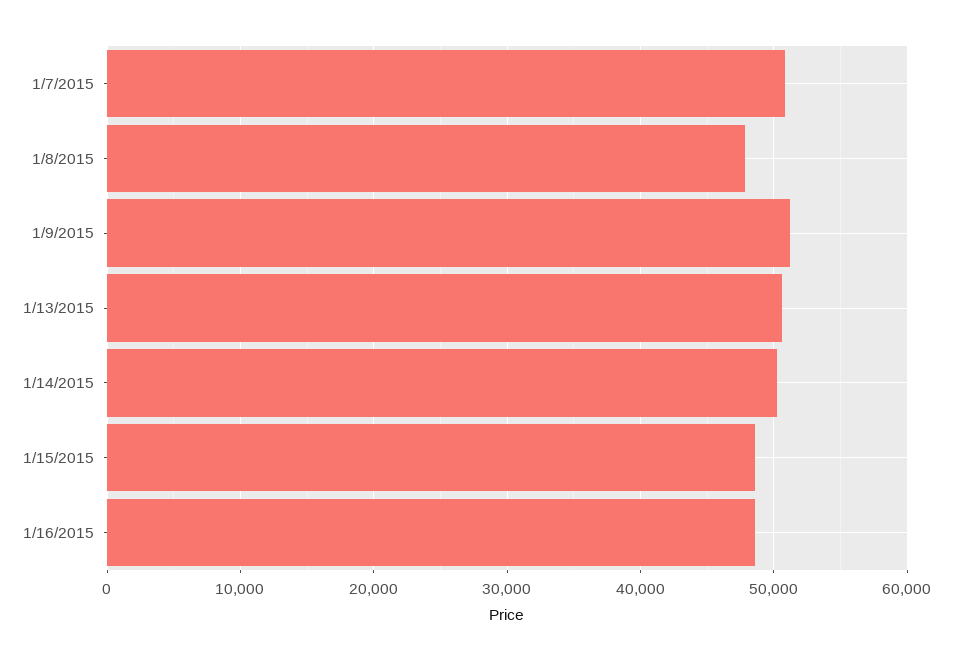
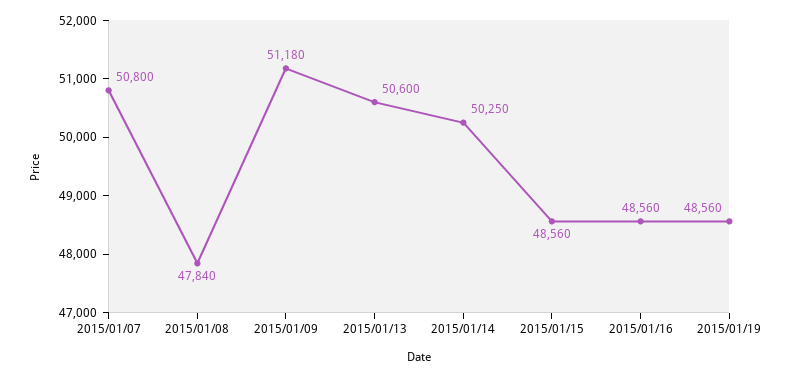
2015/01/19: none -> 48560

